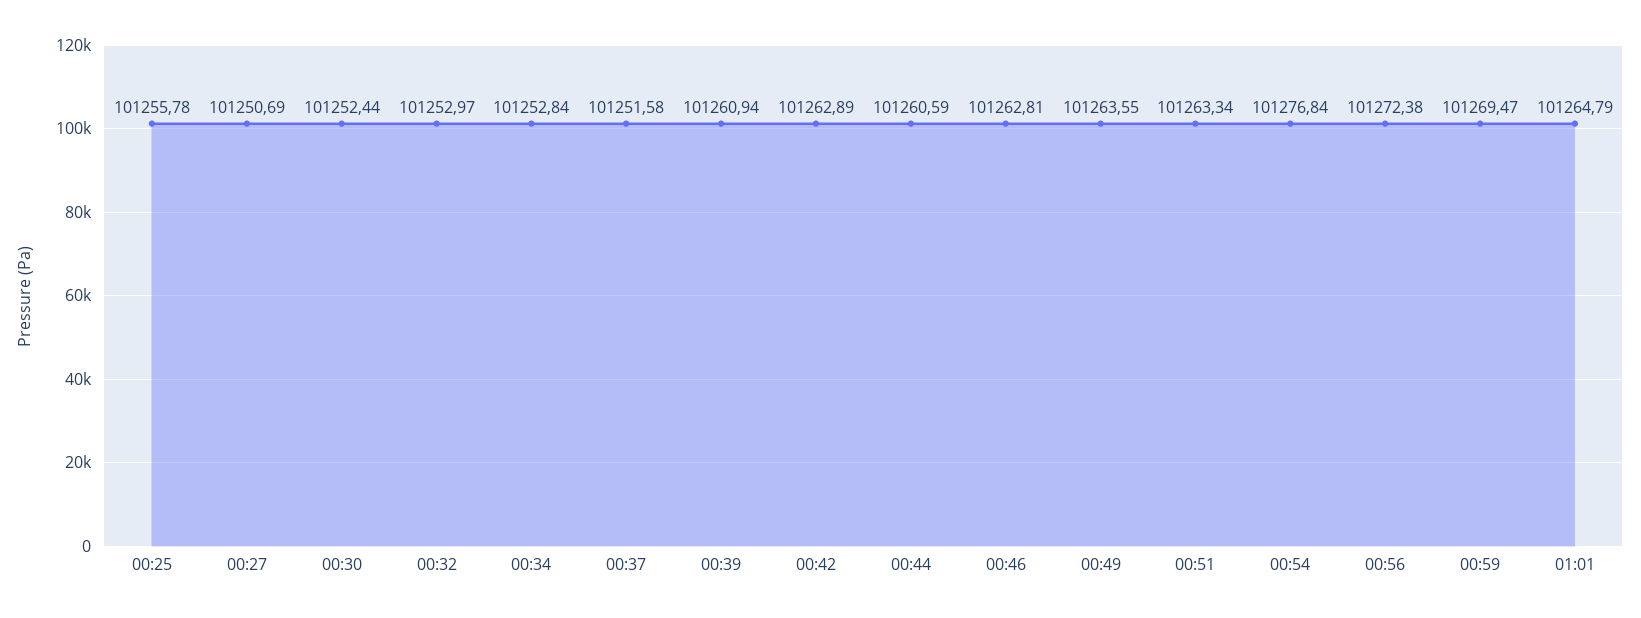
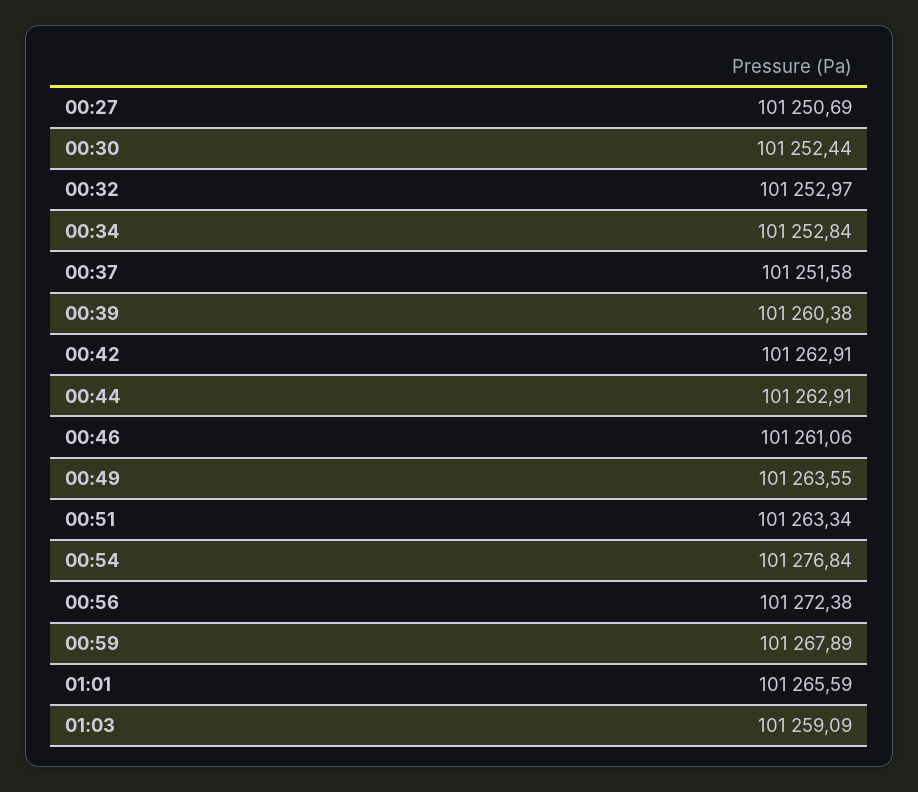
00:25: 101255.78 -> none
00:39: 101260.94 -> 101260.38
00:42: 101262.89 -> 101262.91
00:44: 101260.59 -> 101262.91
00:46: 101262.81 -> 101261.06
00:59: 101269.47 -> 101267.89
01:01: 101264.79 -> 101265.59
01:03: none -> 101259.09

